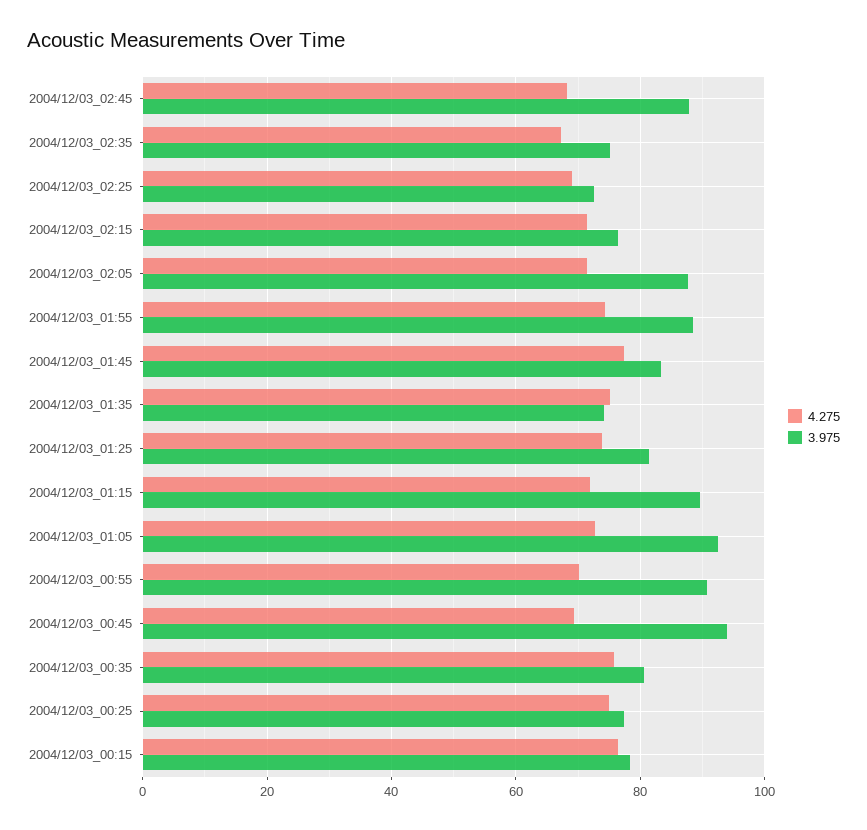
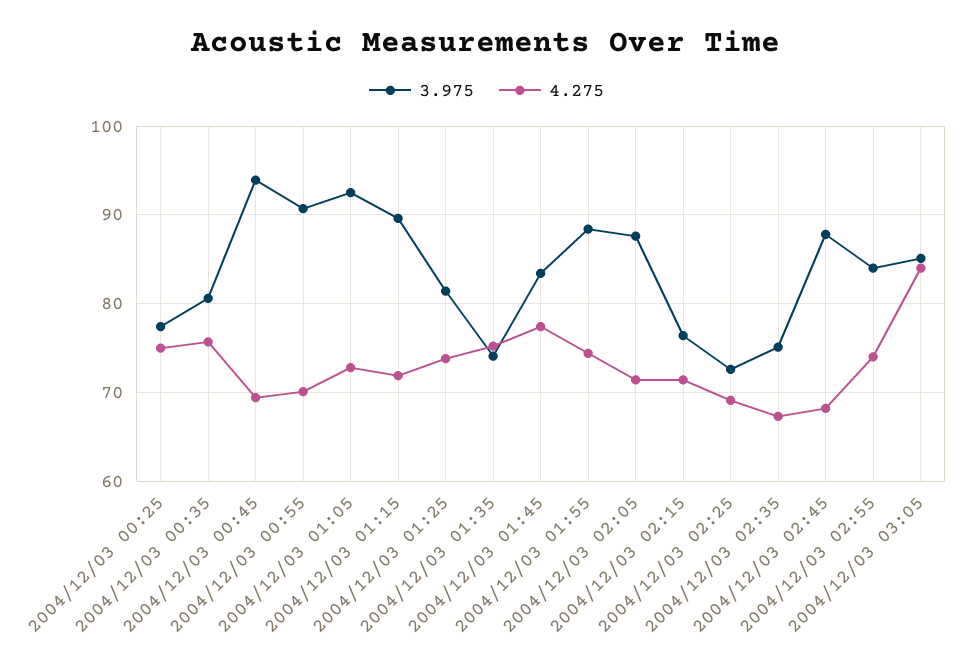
4.275, 2004/12/03_00:15: 76 -> none
3.975, 2004/12/03_00:15: 78 -> none
3.975, 2004/12/03 02:55: none -> 84
4.275, 2004/12/03 02:55: none -> 74
3.975, 2004/12/03 03:05: none -> 85
4.275, 2004/12/03 03:05: none -> 84

